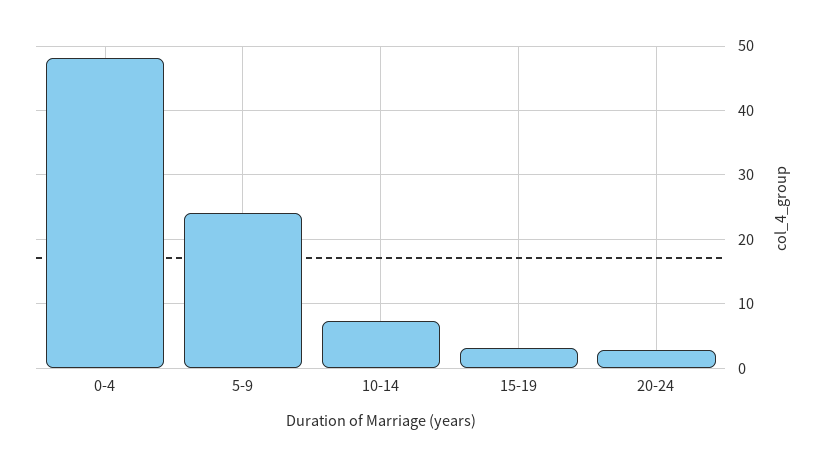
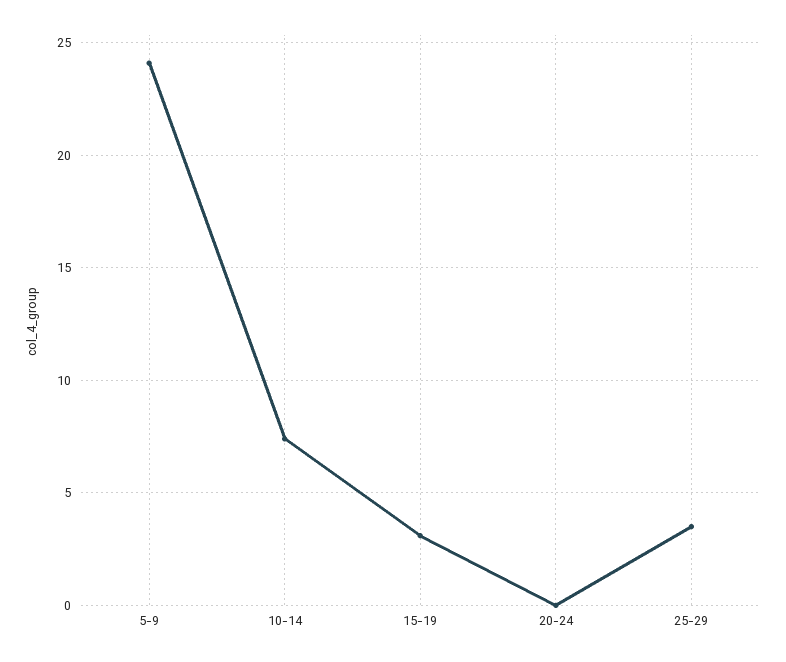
0-4: 48 -> none
20-24: 3 -> 0
25-29: none -> 3.5

